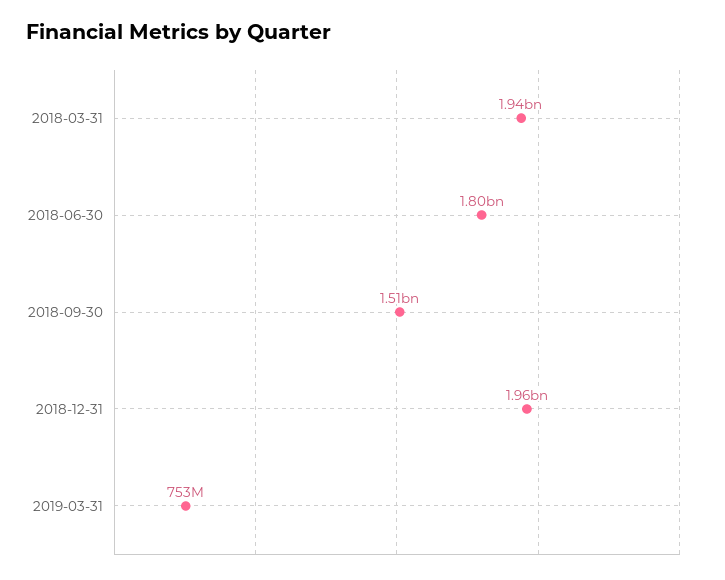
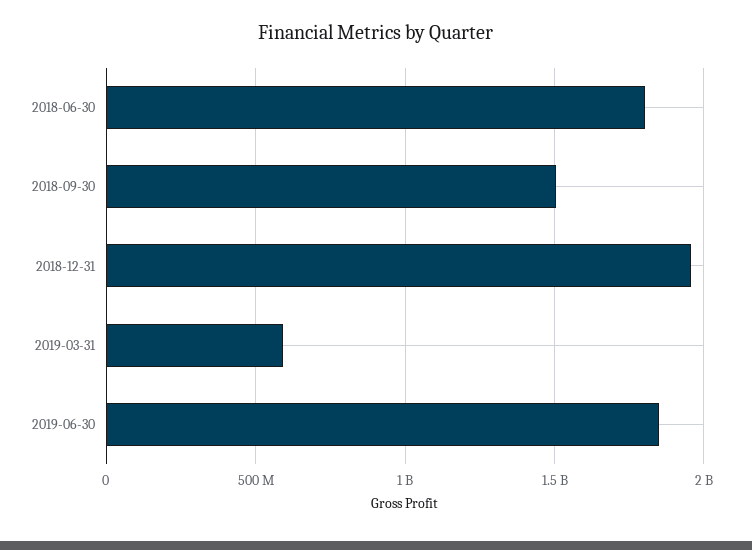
2018-03-31: 1940000000 -> none
2019-03-31: 753000000 -> 600000000
2019-06-30: none -> 1850000000

